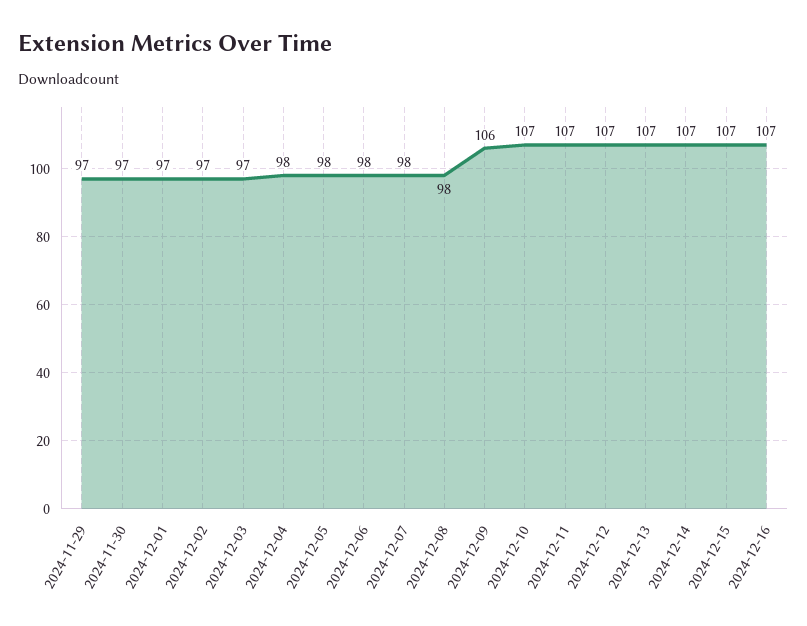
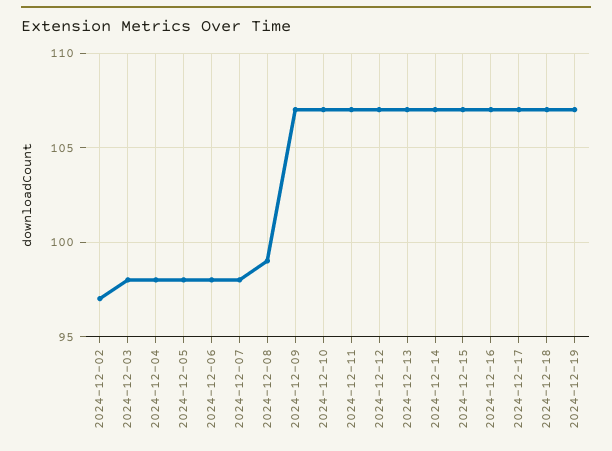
2024-11-29: 97 -> none
2024-11-30: 97 -> none
2024-12-01: 97 -> none
2024-12-03: 97 -> 98
2024-12-08: 98 -> 99
2024-12-09: 106 -> 107
2024-12-17: none -> 107
2024-12-18: none -> 107
2024-12-19: none -> 107

